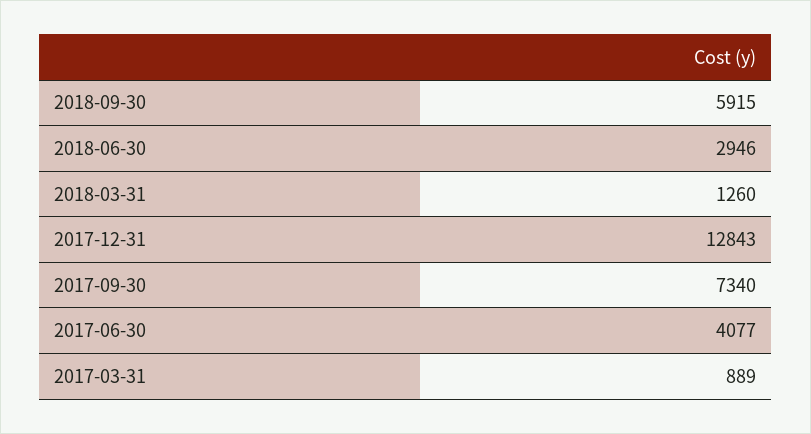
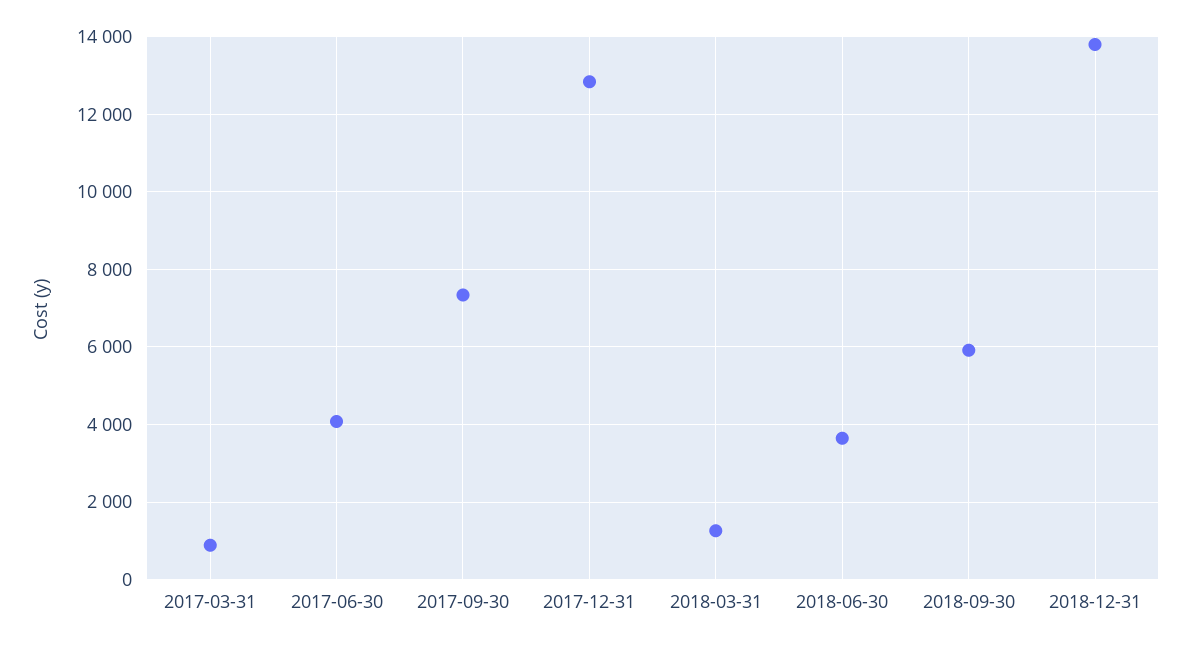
2018-06-30: 2946 -> 3600
2018-12-31: none -> 13800

